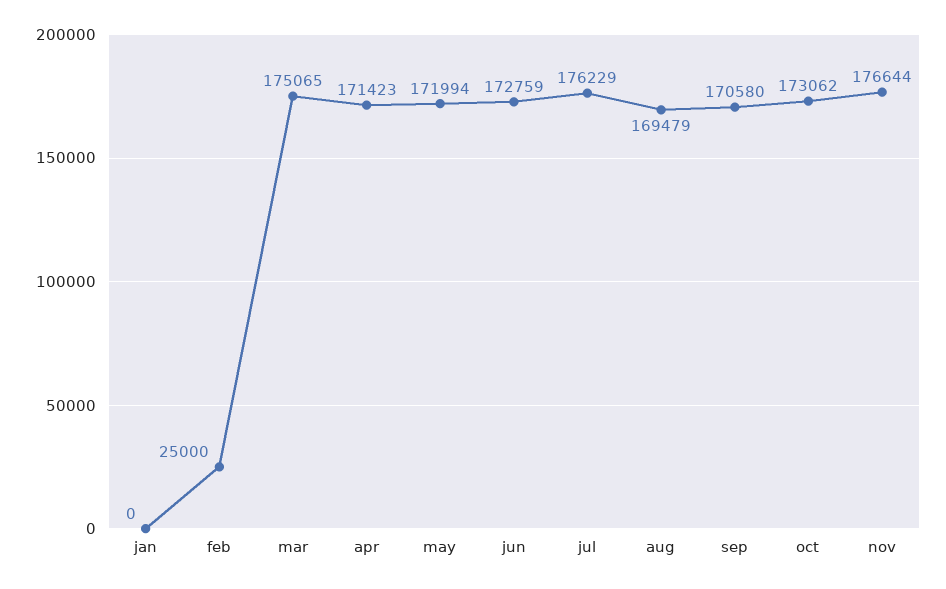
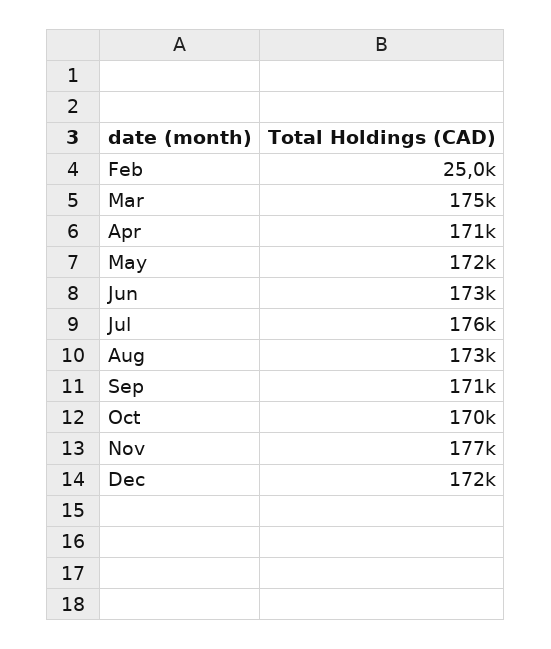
jan: 0 -> none
aug: 169479 -> 173000
oct: 173062 -> 170000
Dec: none -> 172000

